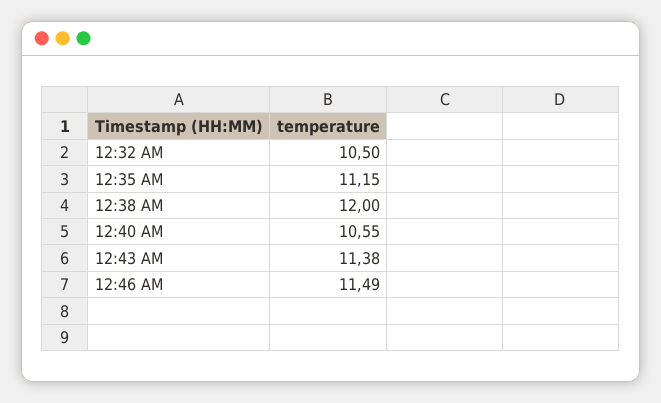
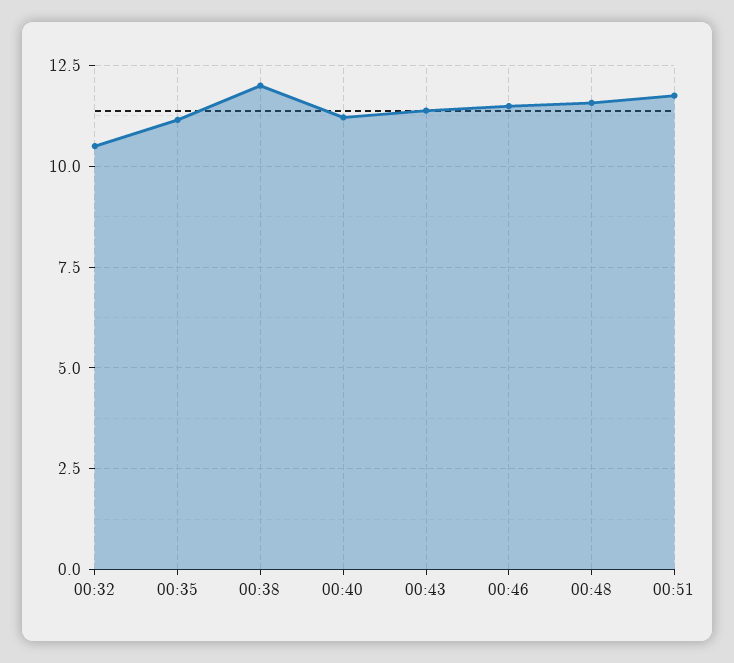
12:40 AM: 10.55 -> 11.25
00:48: none -> 11.5
00:51: none -> 11.75

